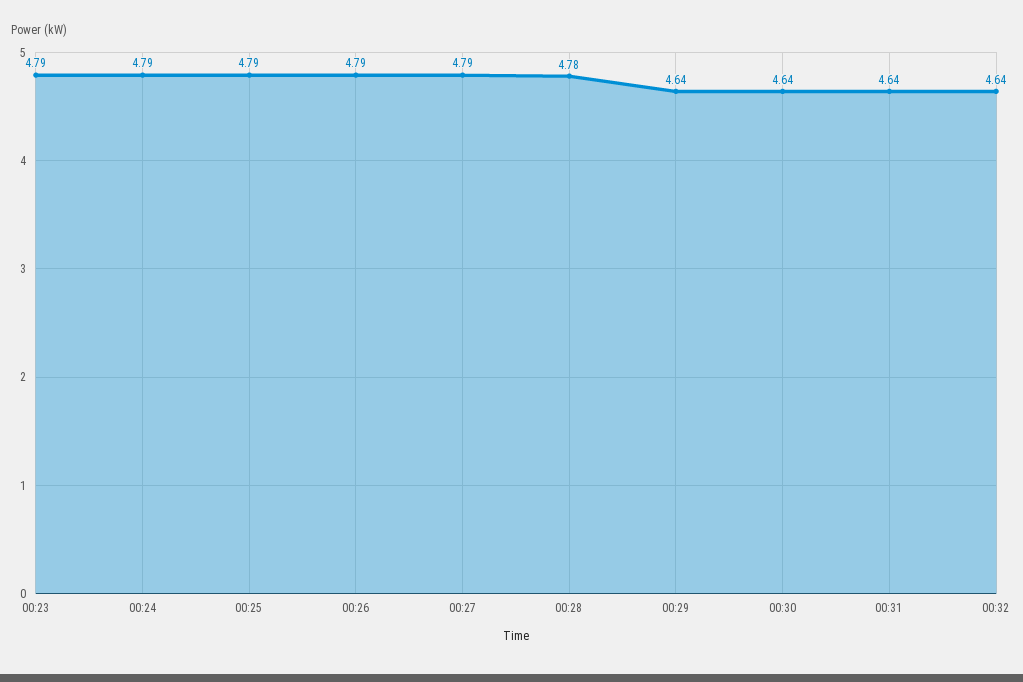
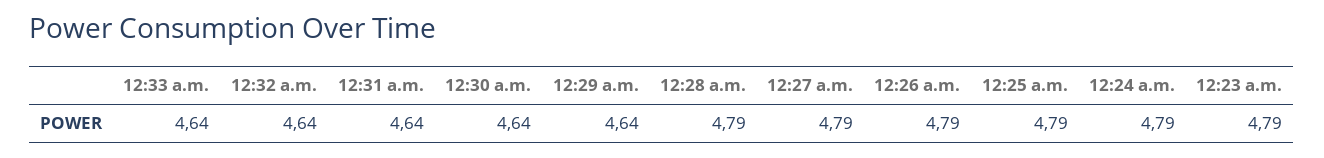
00:28: 4.78 -> 4.79
12:33 a.m.: none -> 4.64

